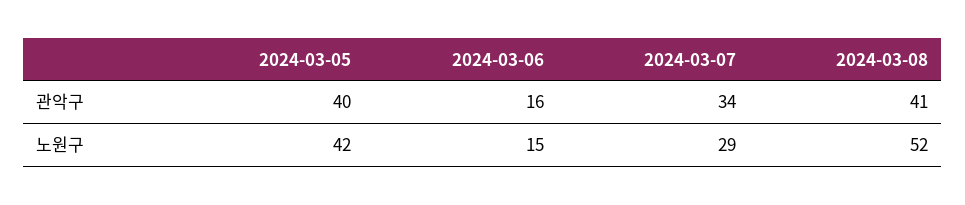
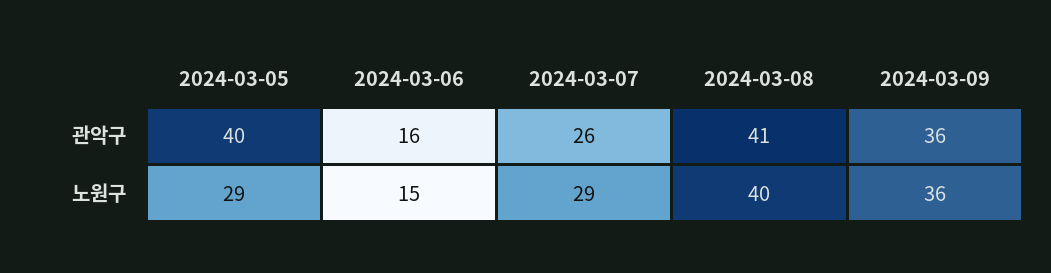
2024-03-07, 관악구: 34 -> 26
2024-03-05, 노원구: 42 -> 29
2024-03-08, 노원구: 52 -> 40
2024-03-09, 관악구: none -> 36
2024-03-09, 노원구: none -> 36

